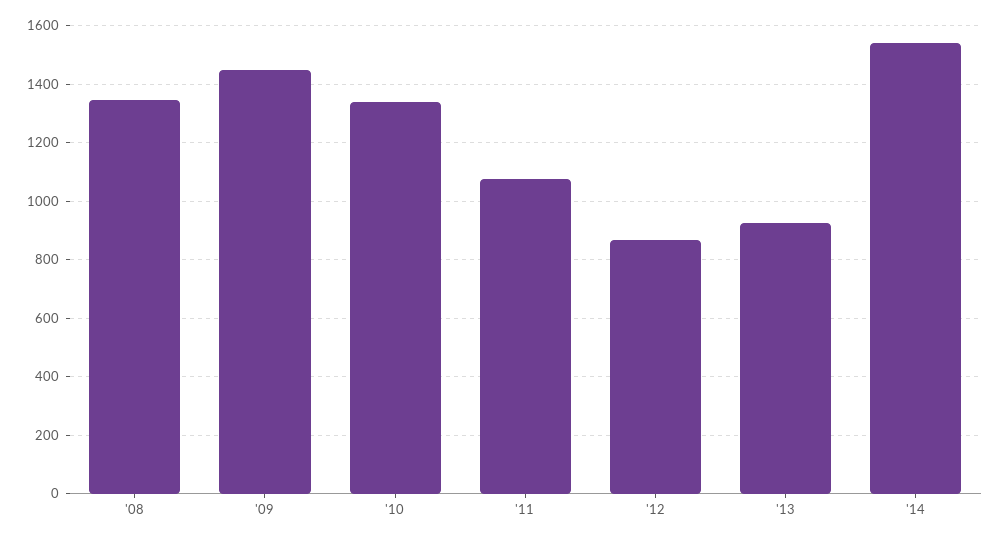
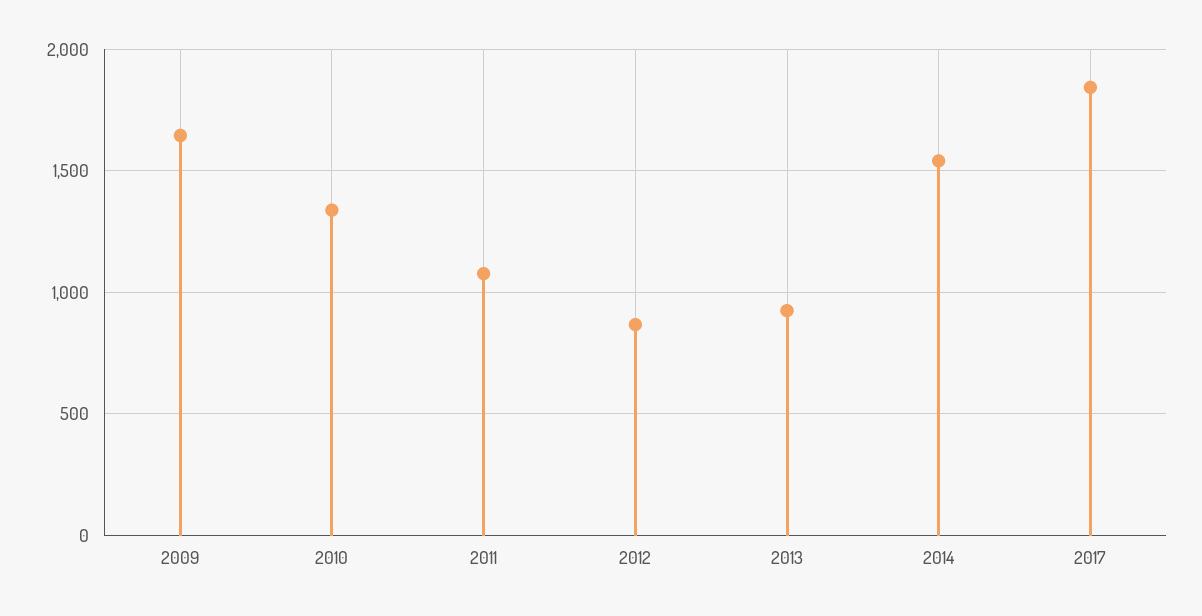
'08: 1350 -> none
'09: 1450 -> 1650
2017: none -> 1850

